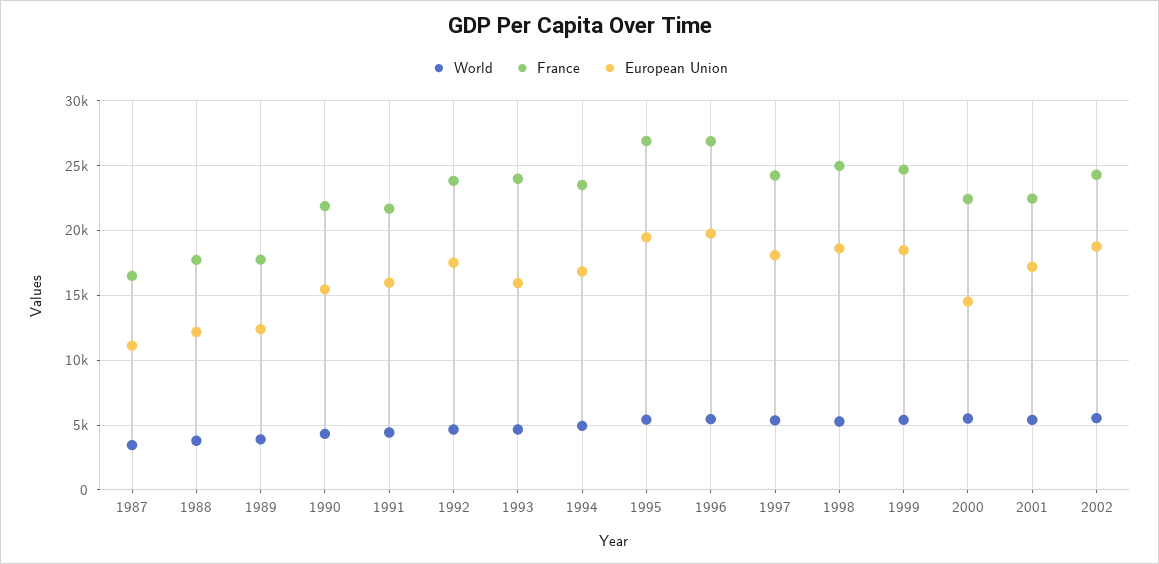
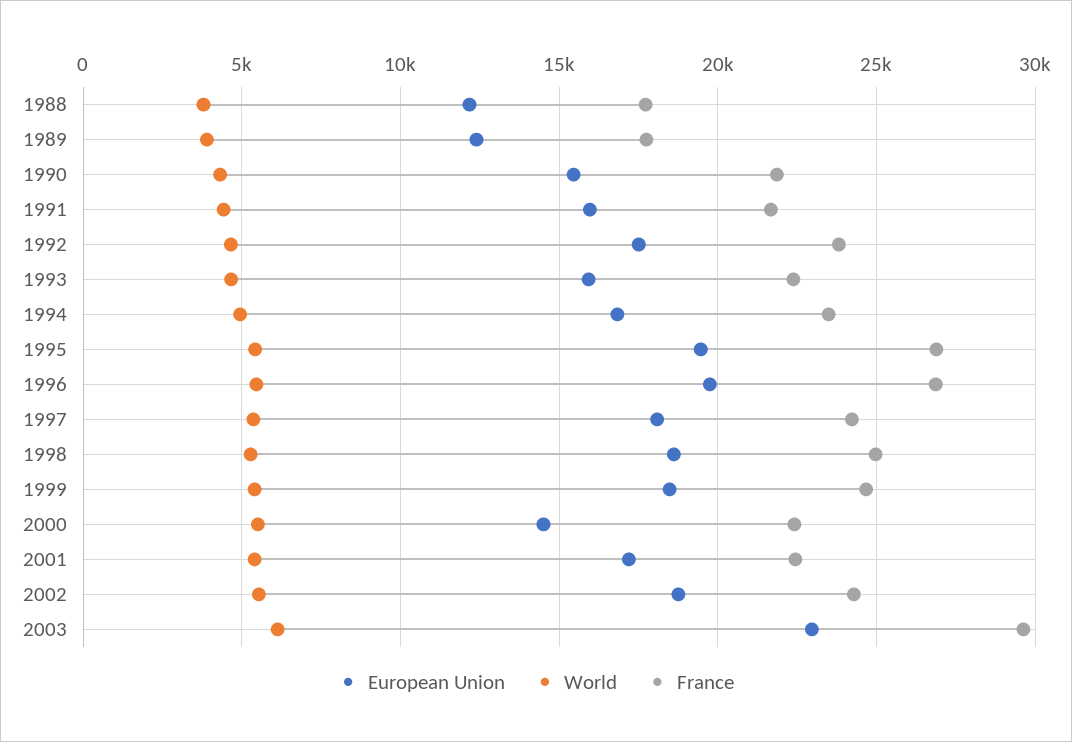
World, 1987: 3500 -> none
France, 1987: 16500 -> none
European Union, 1987: 11000 -> none
France, 1993: 24000 -> 22500
European Union, 2003: none -> 23000
World, 2003: none -> 6000
France, 2003: none -> 29500

